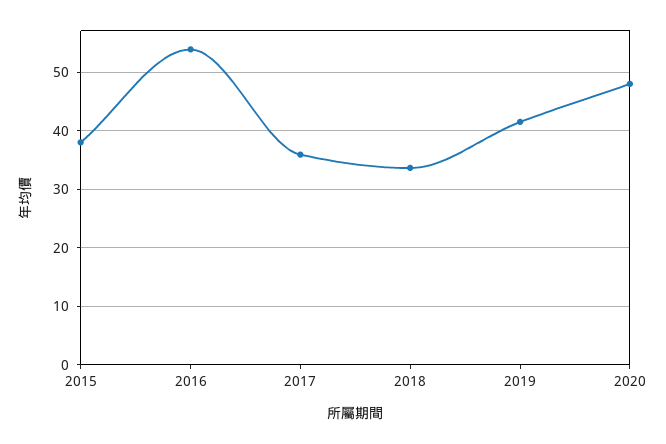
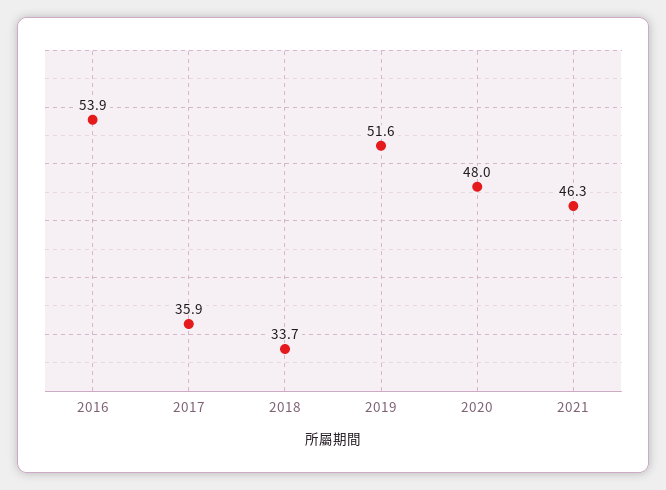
2015: 38 -> none
2019: 42 -> 51.6
2021: none -> 46.3

